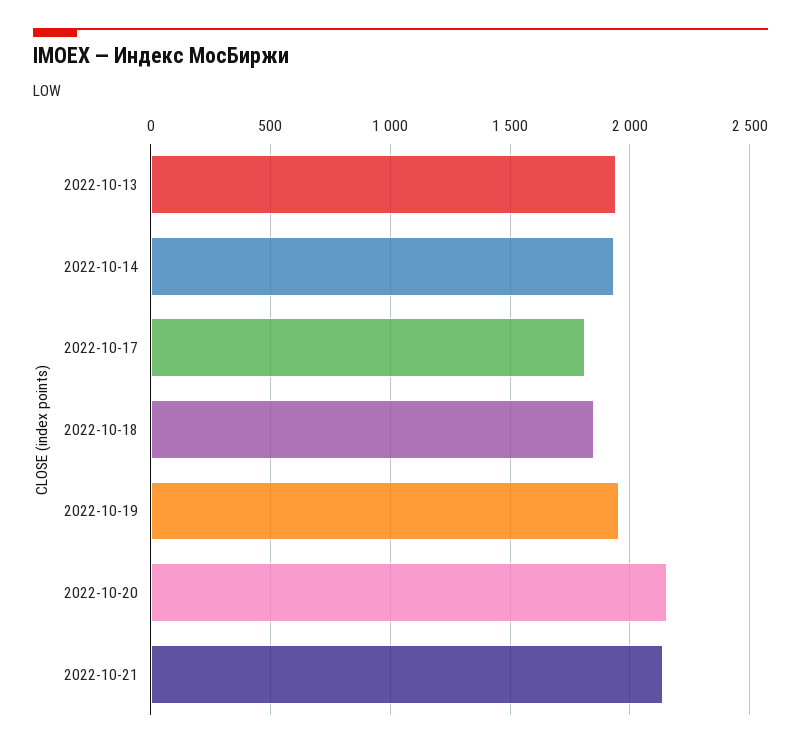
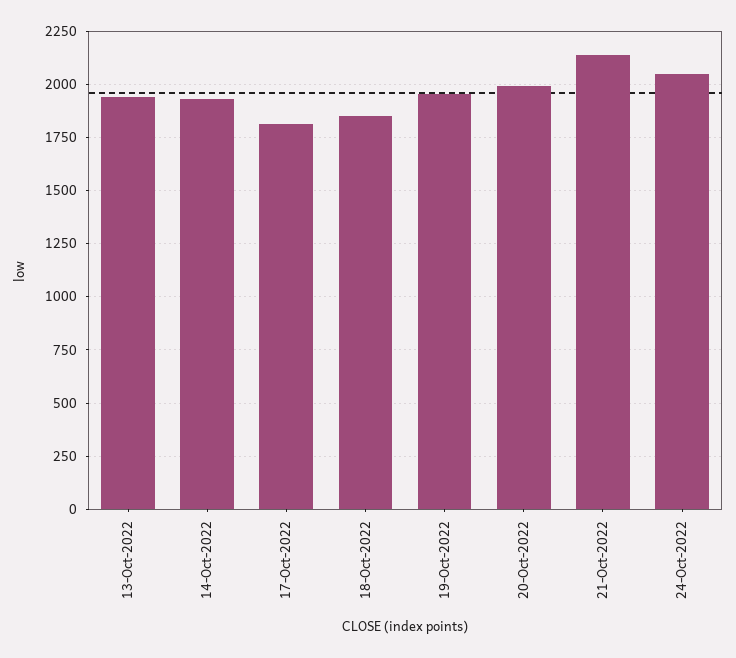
2022-10-20: 2150 -> 2000
24-Oct-2022: none -> 2050

